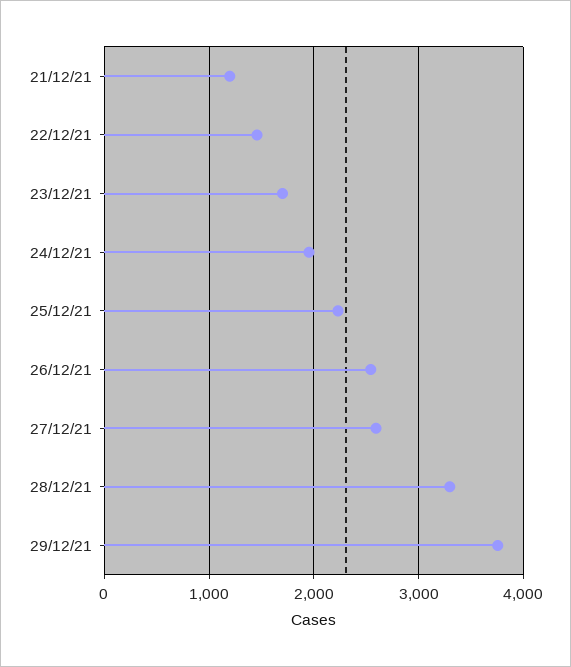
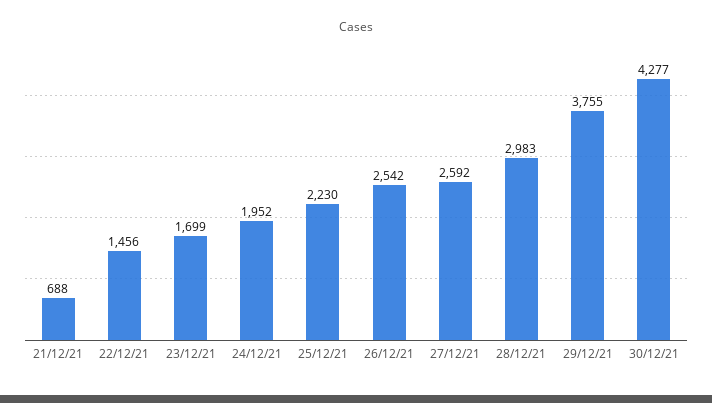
21/12/21: 1200 -> 688
28/12/21: 3300 -> 2983
30/12/21: none -> 4277

